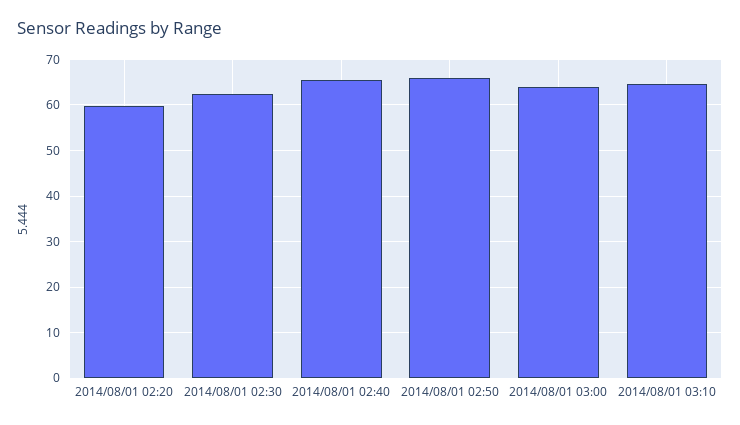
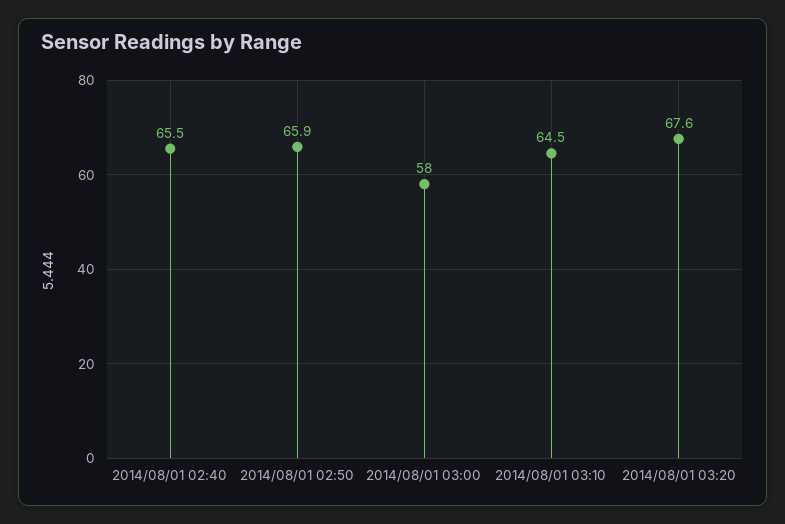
2014/08/01 02:20: 60 -> none
2014/08/01 02:30: 62 -> none
2014/08/01 03:00: 64 -> 58
2014/08/01 03:20: none -> 67.6

